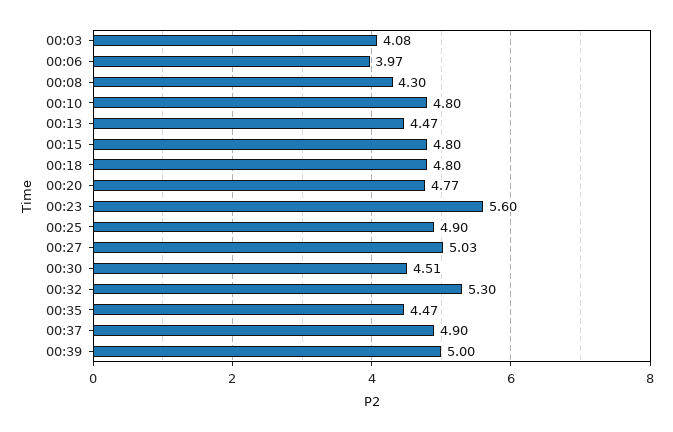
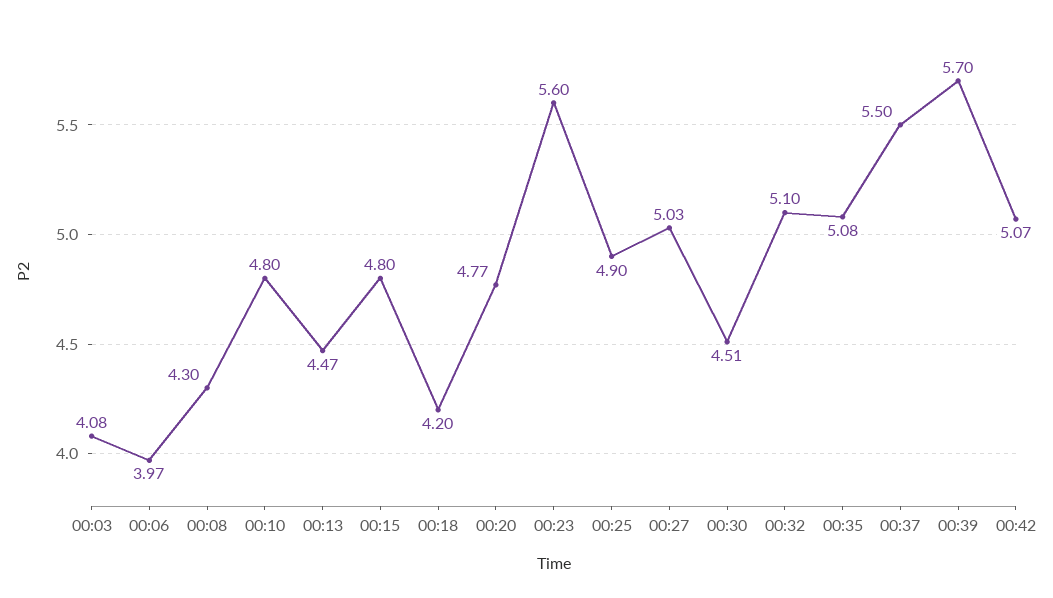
00:18: 4.8 -> 4.2
00:32: 5.3 -> 5.1
00:35: 4.47 -> 5.08
00:37: 4.9 -> 5.5
00:39: 5 -> 5.7
00:42: none -> 5.07

